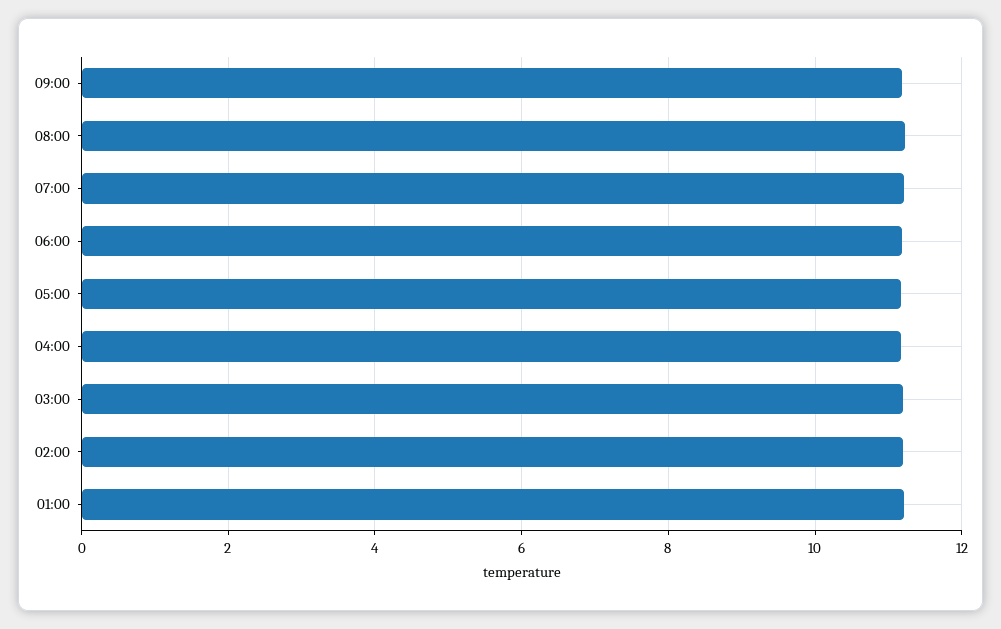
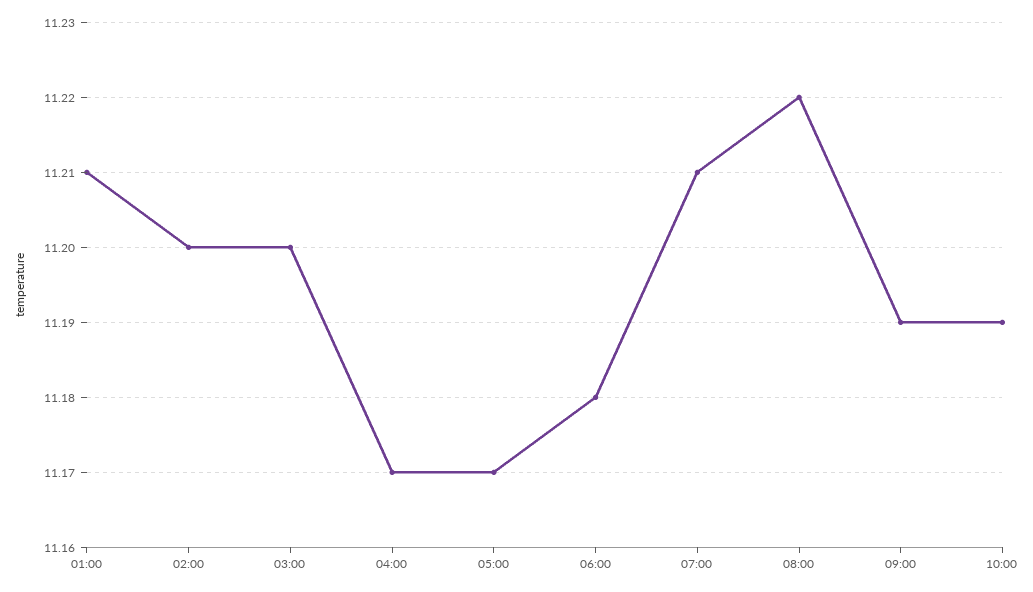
10:00: none -> 11.19

